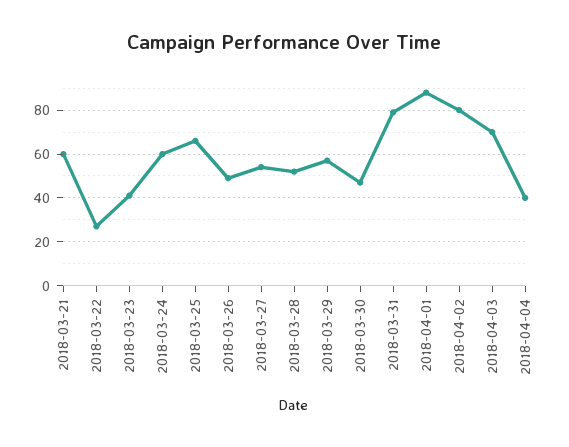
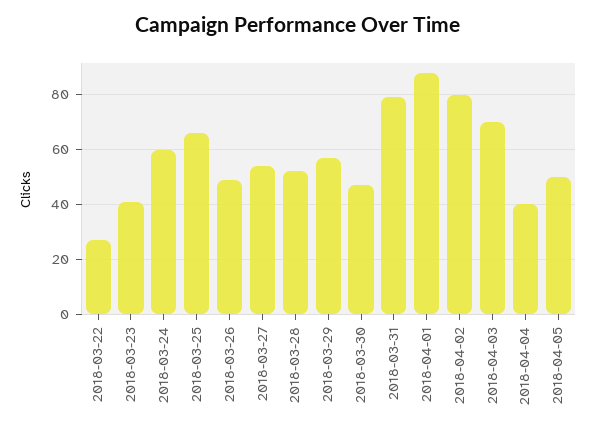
2018-03-21: 60 -> none
2018-04-05: none -> 50

